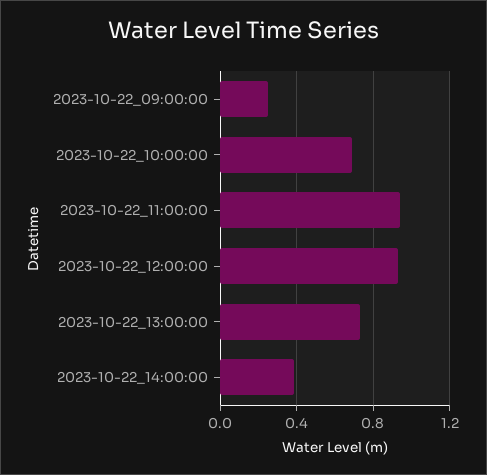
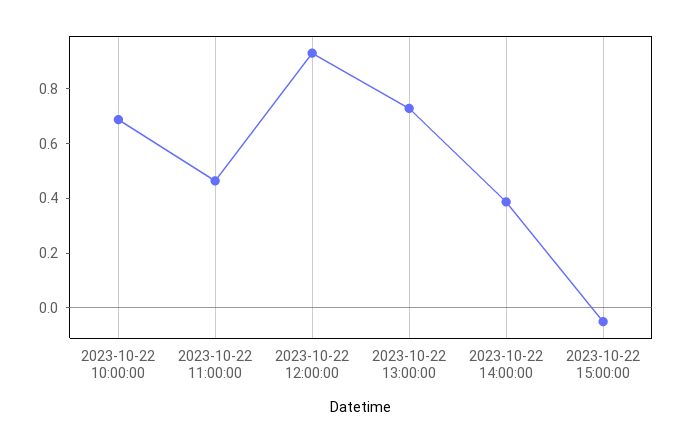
2023-10-22_09:00:00: 0.25 -> none
2023-10-22_11:00:00: 0.95 -> 0.45
2023-10-22 15:00:00: none -> -0.05

